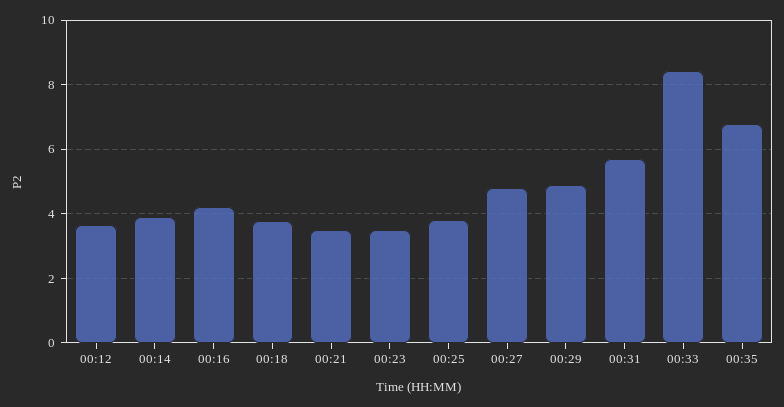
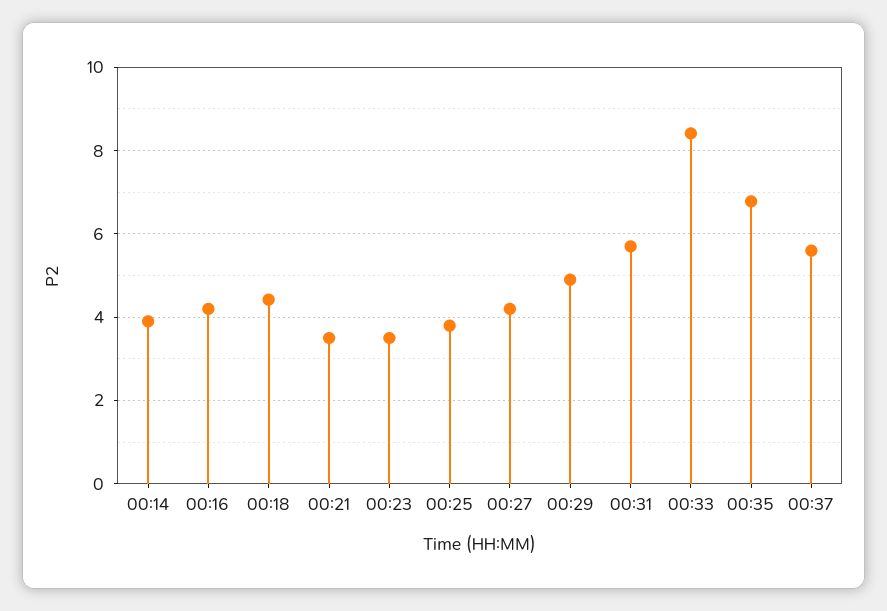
00:12: 3.6 -> none
00:18: 3.8 -> 4.4
00:27: 4.8 -> 4.2
00:37: none -> 5.6

